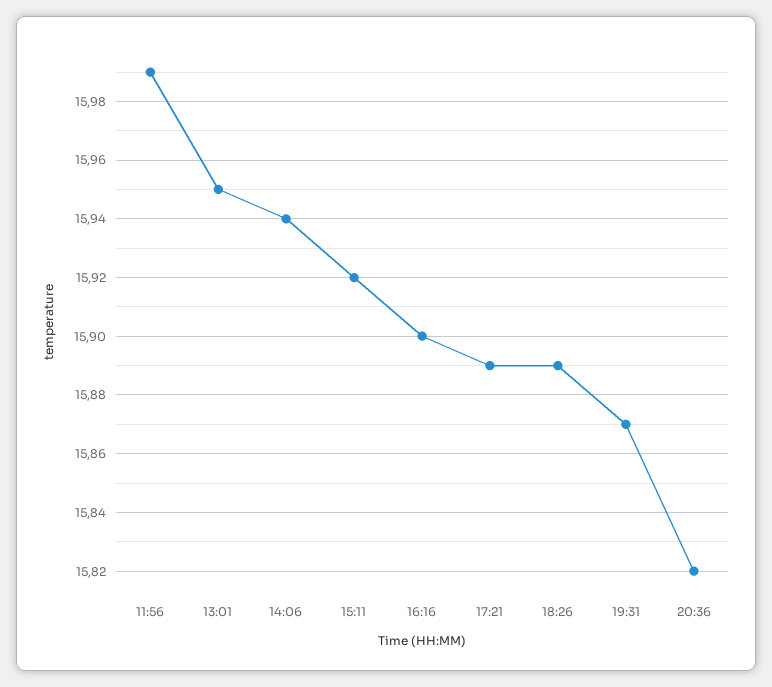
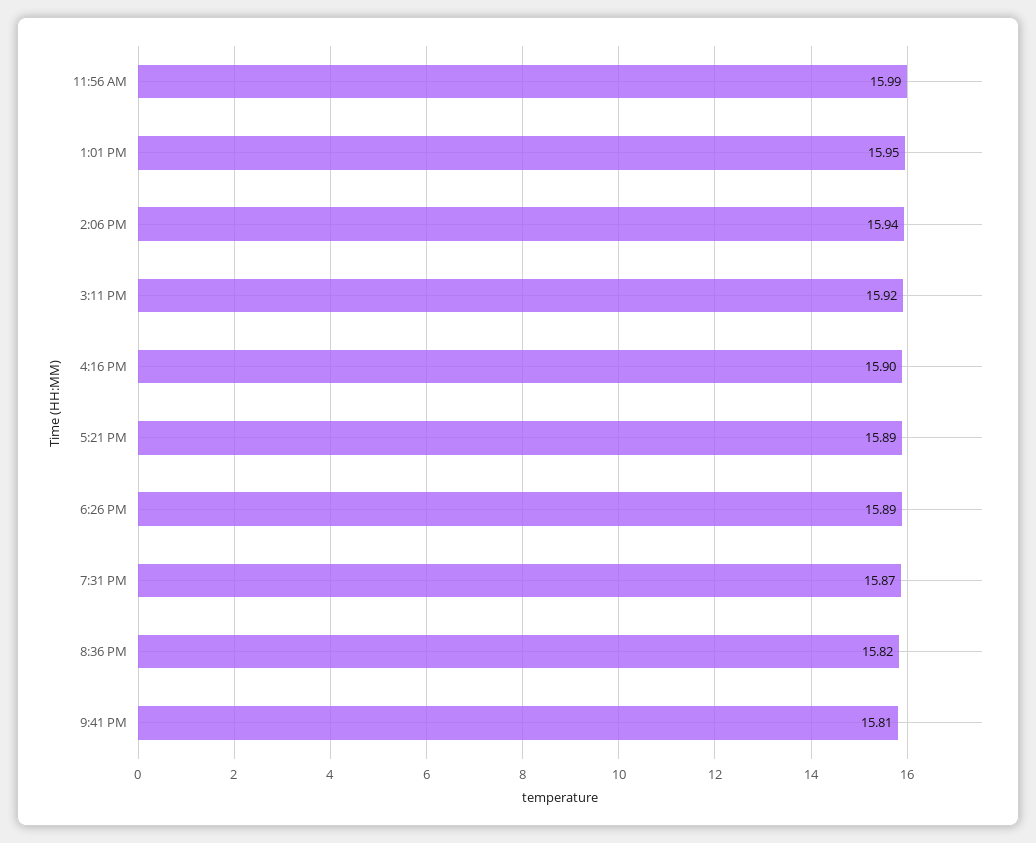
9:41 PM: none -> 15.81

